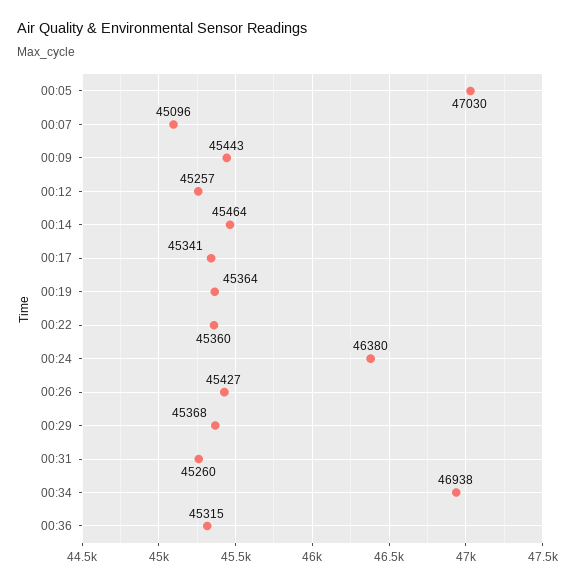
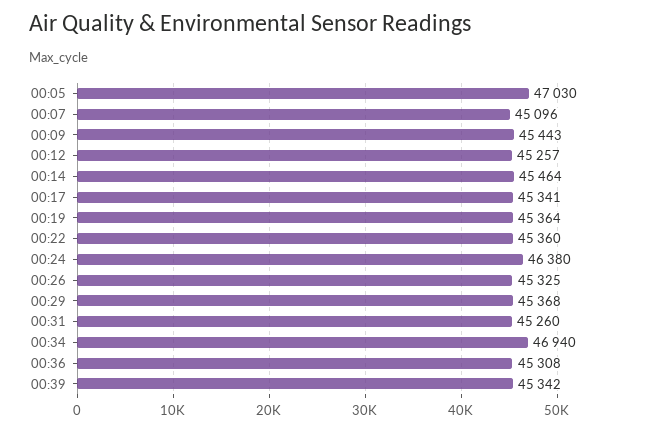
00:26: 45427 -> 45325
00:34: 46938 -> 46940
00:36: 45315 -> 45308
00:39: none -> 45342

